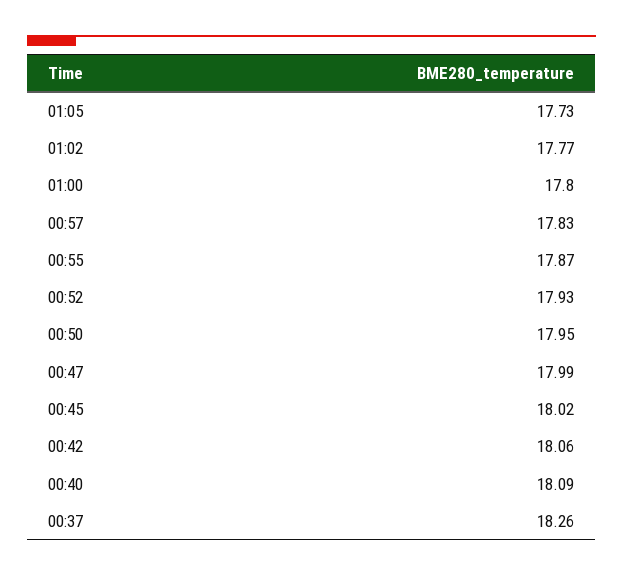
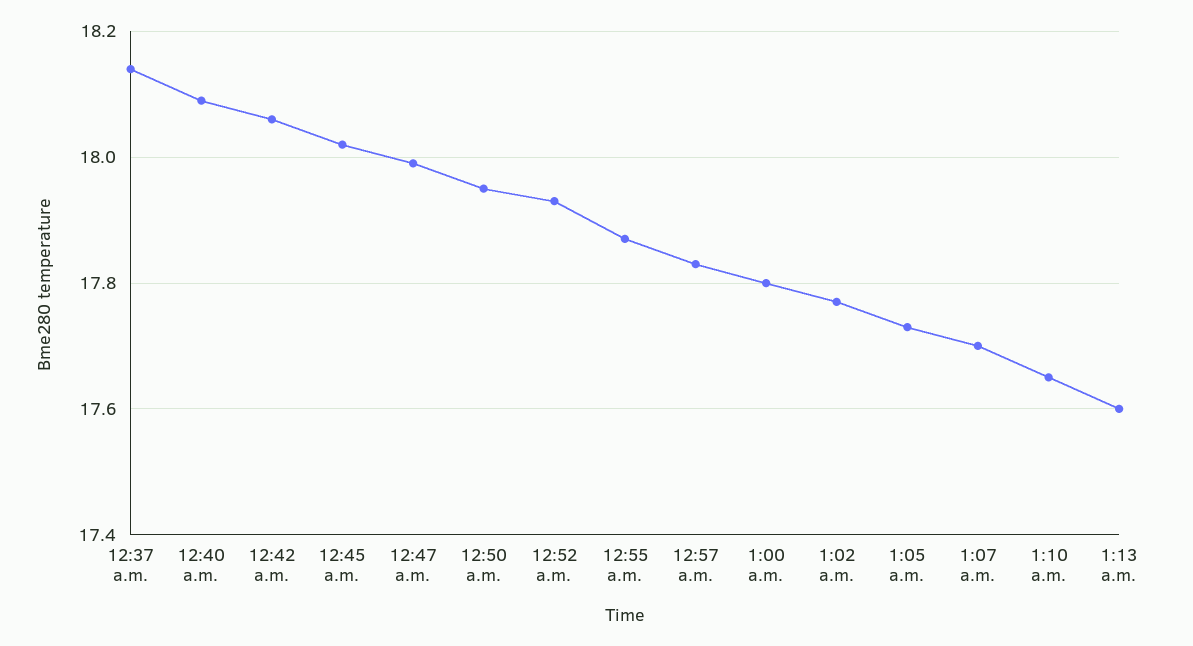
00:37: 18.26 -> 18.15
1:07 a.m.: none -> 17.7
1:10 a.m.: none -> 17.65
1:13 a.m.: none -> 17.6

